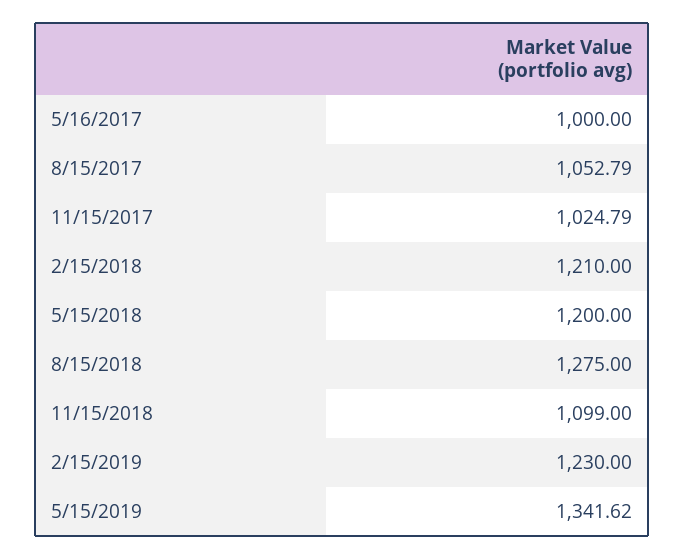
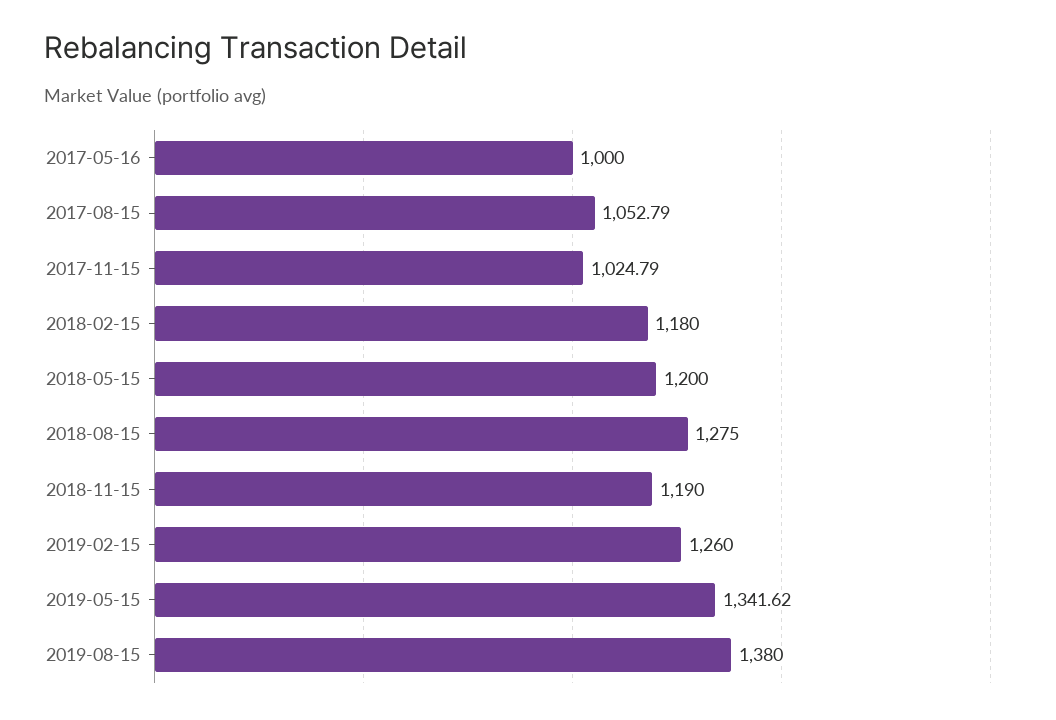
2/15/2018: 1210 -> 1180
11/15/2018: 1099 -> 1190
2/15/2019: 1230 -> 1260
2019-08-15: none -> 1380

